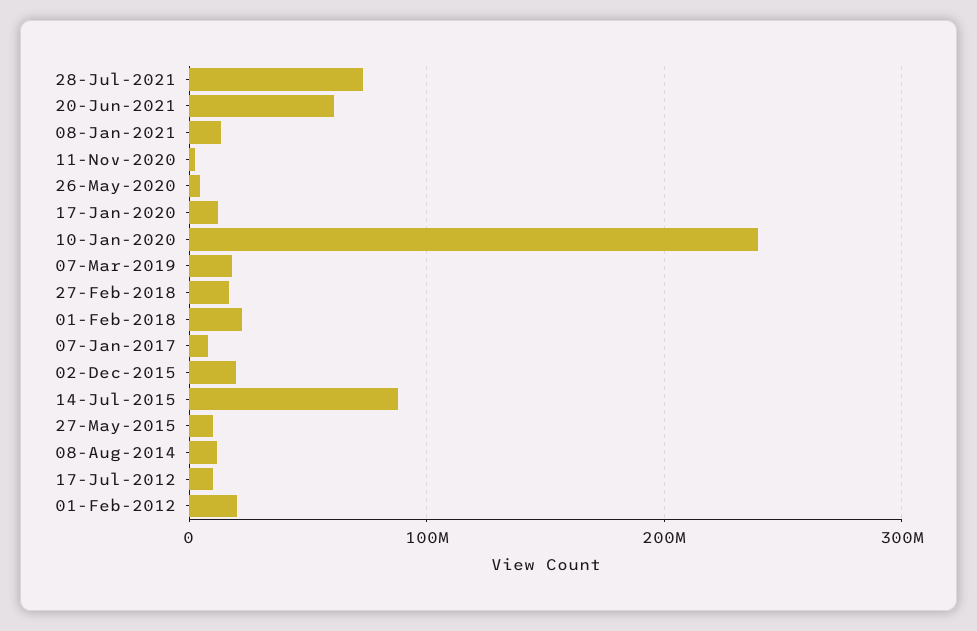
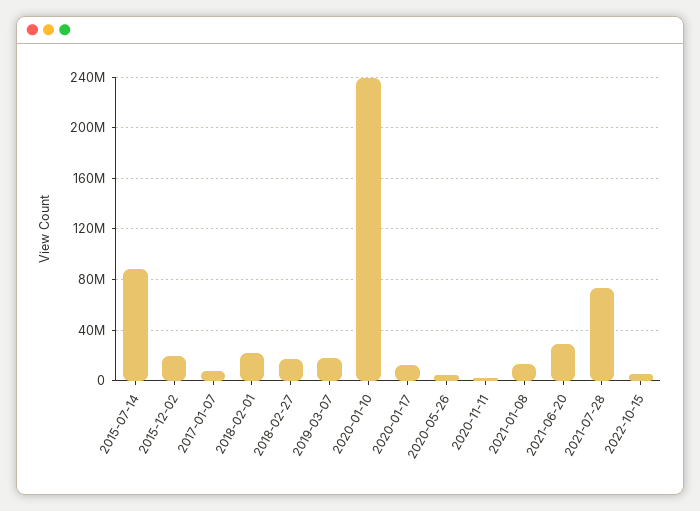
20-Jun-2021: 60000000 -> 30000000
27-May-2015: 10000000 -> none
08-Aug-2014: 10000000 -> none
17-Jul-2012: 10000000 -> none
01-Feb-2012: 20000000 -> none
2022-10-15: none -> 5000000

